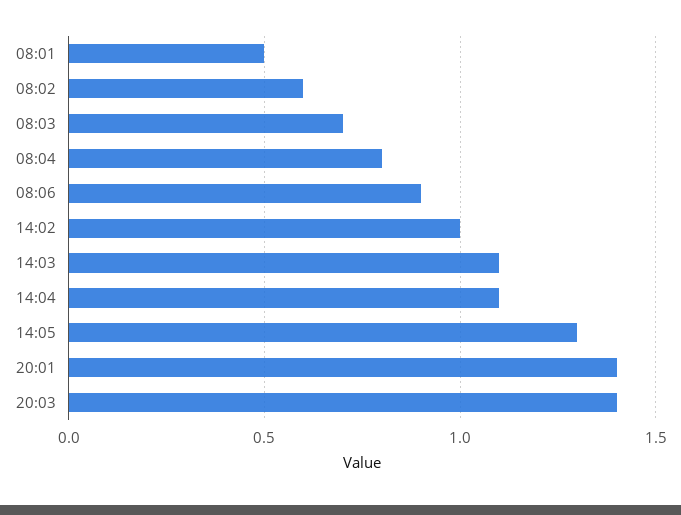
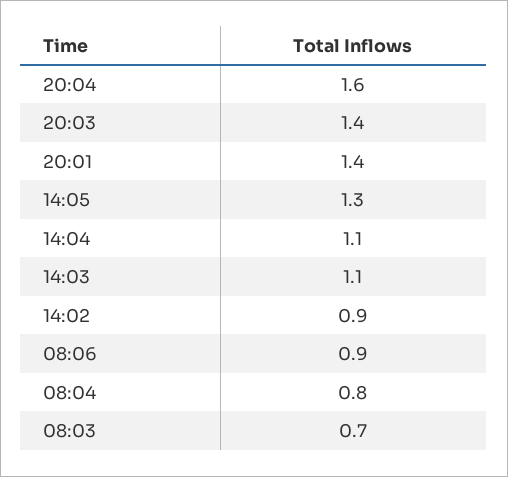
08:01: 0.5 -> none
08:02: 0.6 -> none
14:02: 1 -> 0.9
20:04: none -> 1.6

